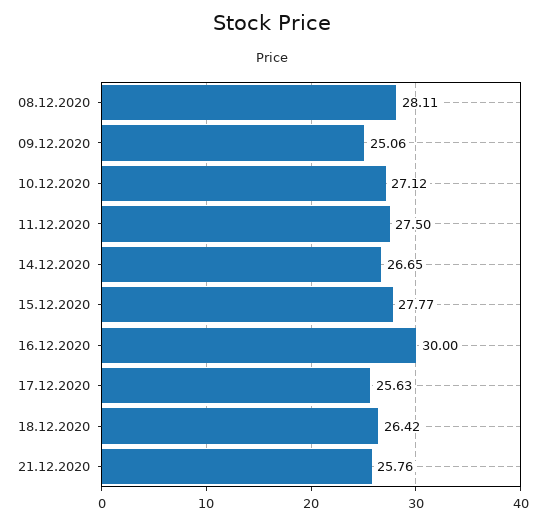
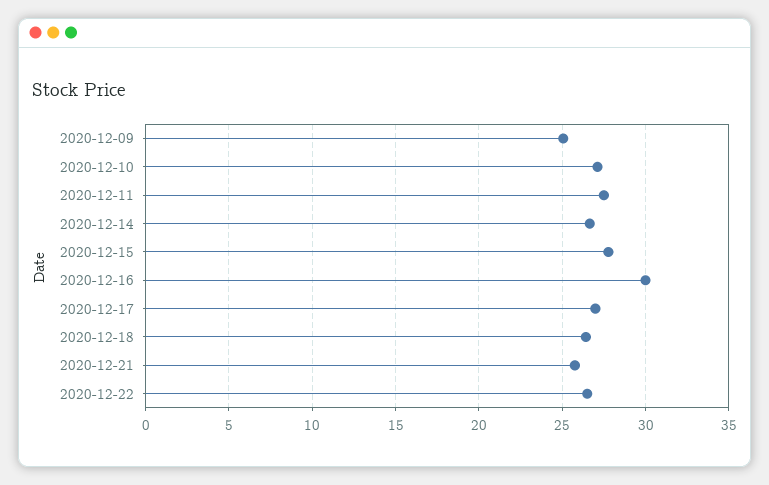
08.12.2020: 28.11 -> none
17.12.2020: 25.63 -> 27
2020-12-22: none -> 26.5

